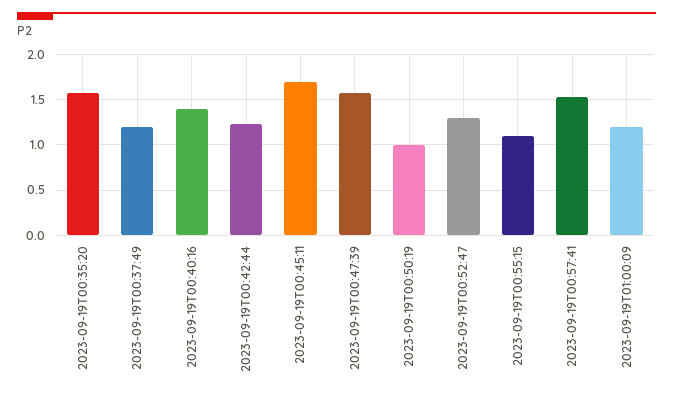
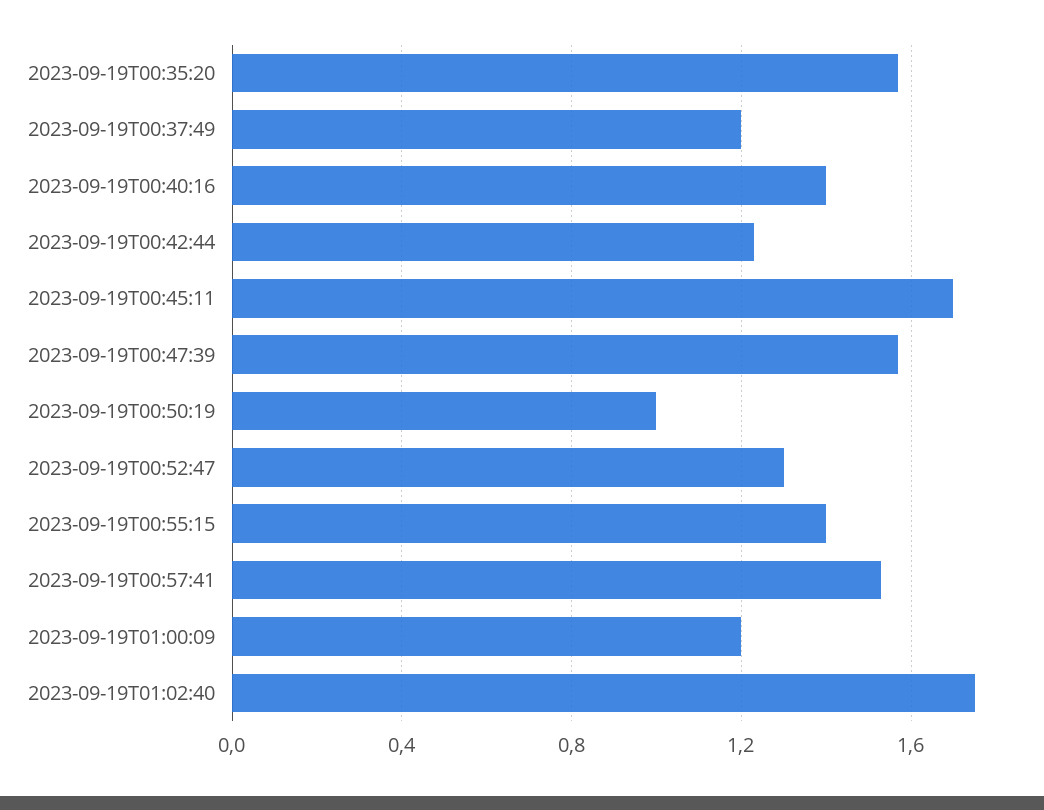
2023-09-19T00:55:15: 1.1 -> 1.4
2023-09-19T01:02:40: none -> 1.75

